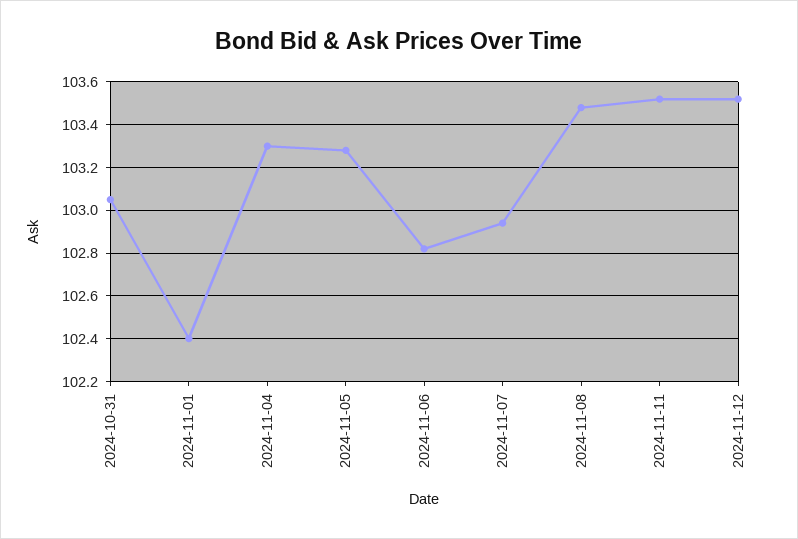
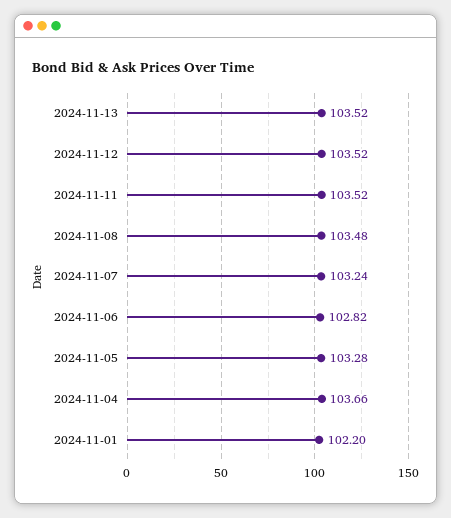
2024-10-31: 103.05 -> none
2024-11-01: 102.4 -> 102.2
2024-11-04: 103.3 -> 103.66
2024-11-07: 102.95 -> 103.24
2024-11-13: none -> 103.52

